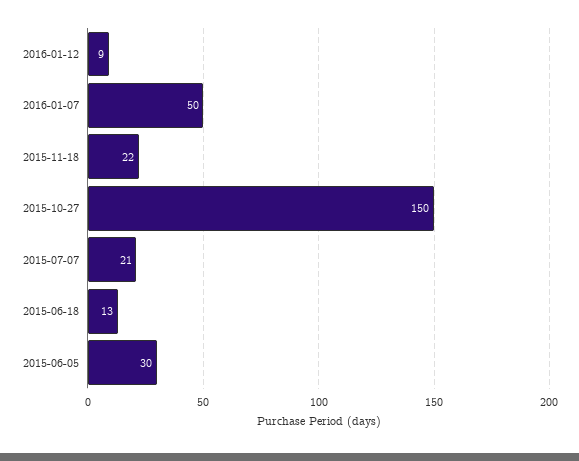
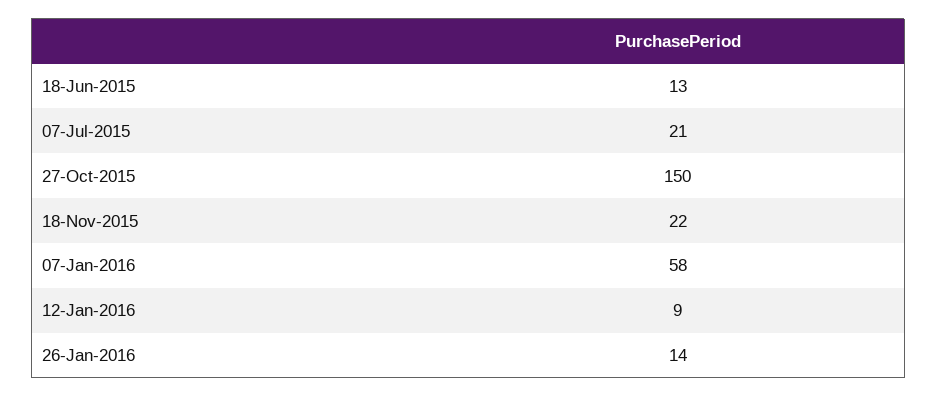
2016-01-07: 50 -> 58
2015-06-05: 30 -> none
26-Jan-2016: none -> 14

